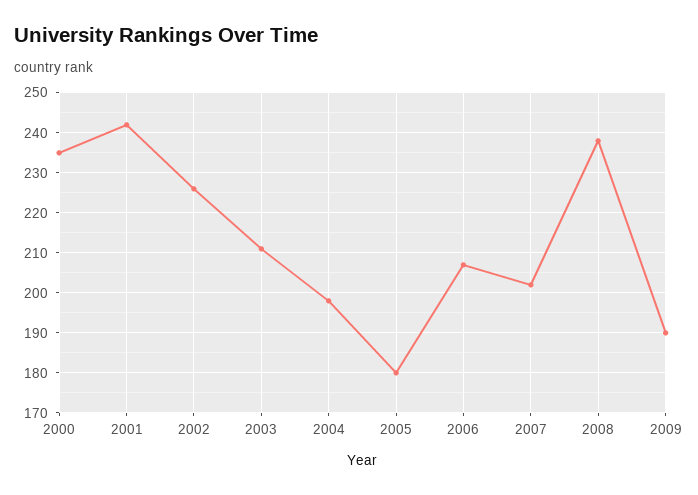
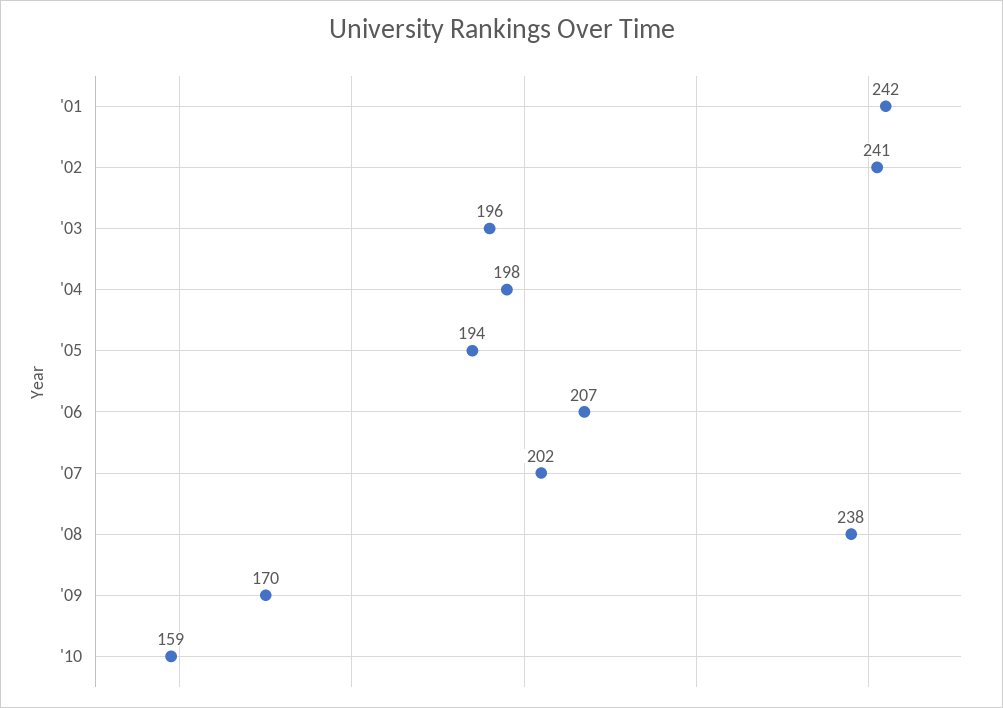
2000: 235 -> none
2002: 225 -> 241
2003: 210 -> 196
2005: 180 -> 194
2009: 190 -> 170
'10: none -> 159

